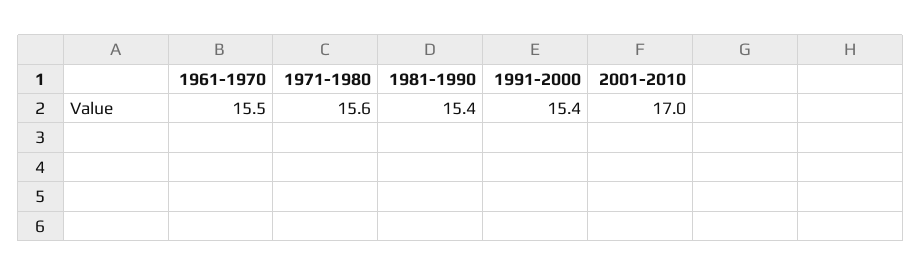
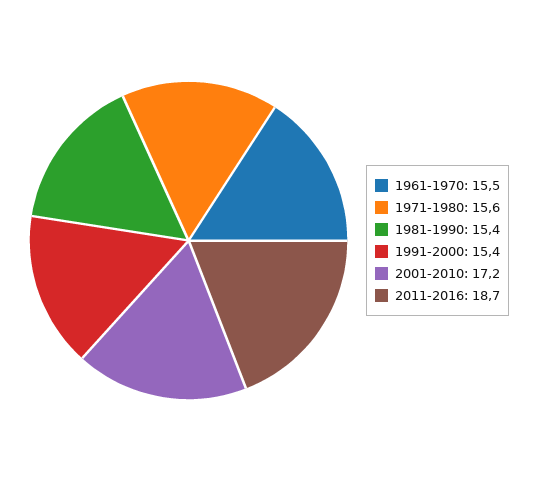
2001-2010: 17 -> 17.2
2011-2016: none -> 18.7

